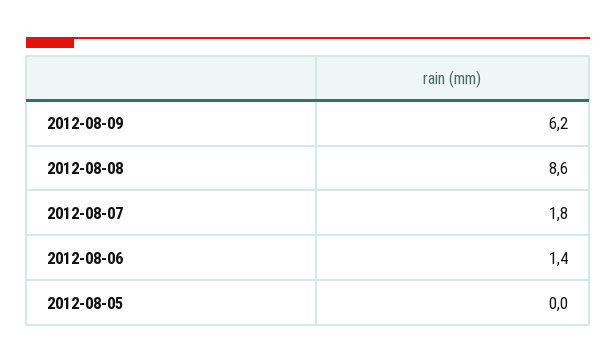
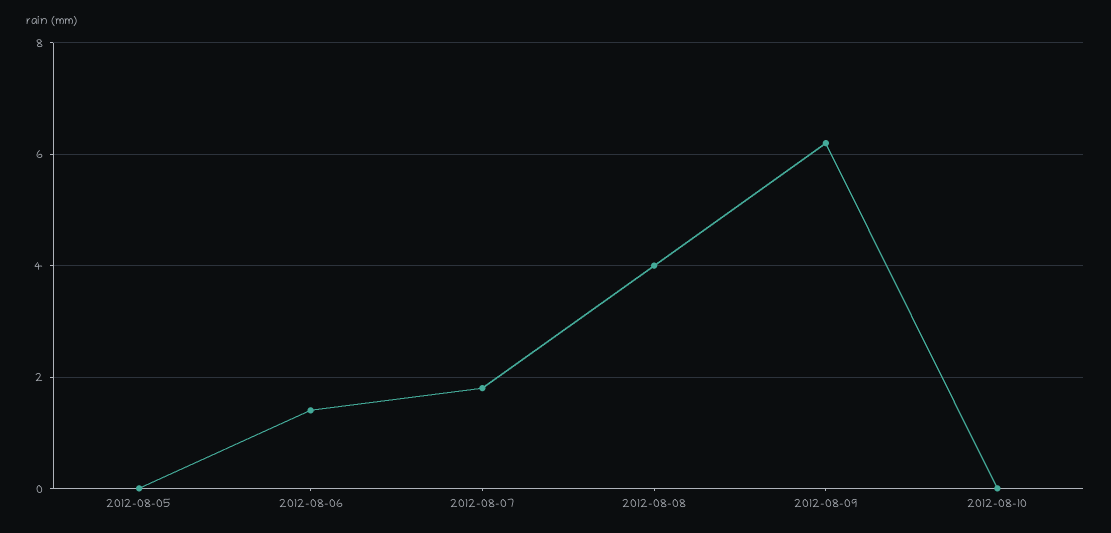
2012-08-08: 8.6 -> 4
2012-08-10: none -> 0

